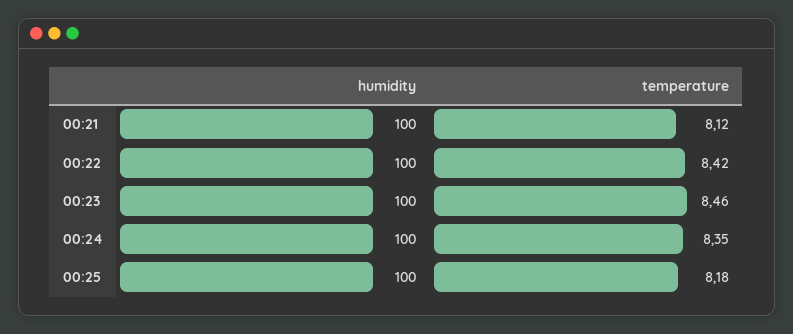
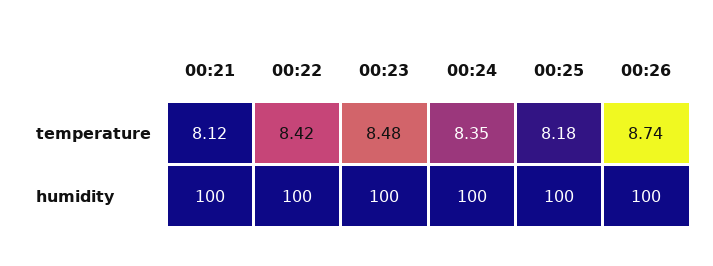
temperature, 00:23: 8.46 -> 8.48
temperature, 00:26: none -> 8.74
humidity, 00:26: none -> 100

